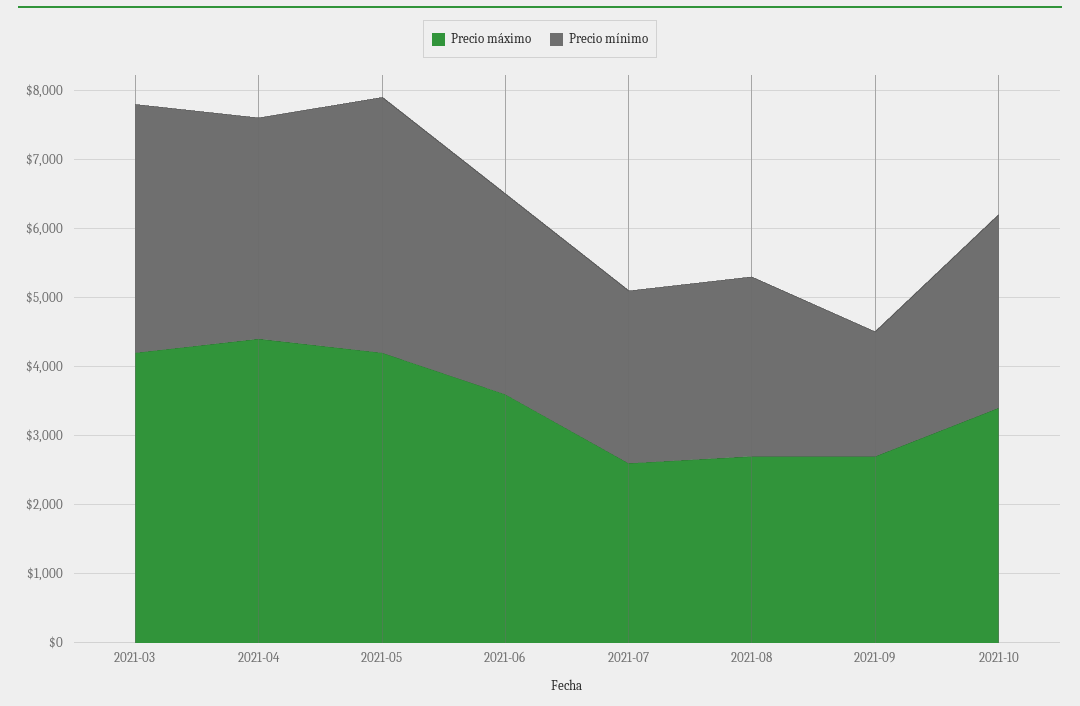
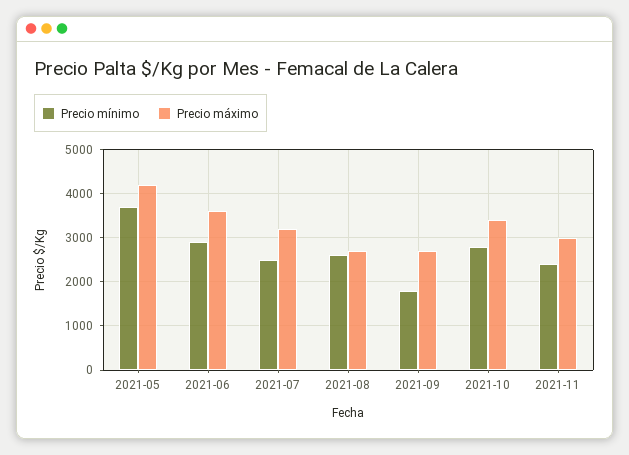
Precio máximo, 2021-03: 4200 -> none
Precio mínimo, 2021-03: 3600 -> none
Precio máximo, 2021-04: 4400 -> none
Precio mínimo, 2021-04: 3200 -> none
Precio máximo, 2021-07: 2600 -> 3200
Precio mínimo, 2021-11: none -> 2400
Precio máximo, 2021-11: none -> 3000

